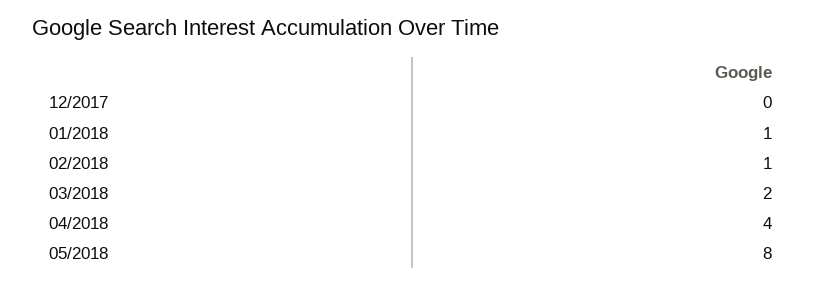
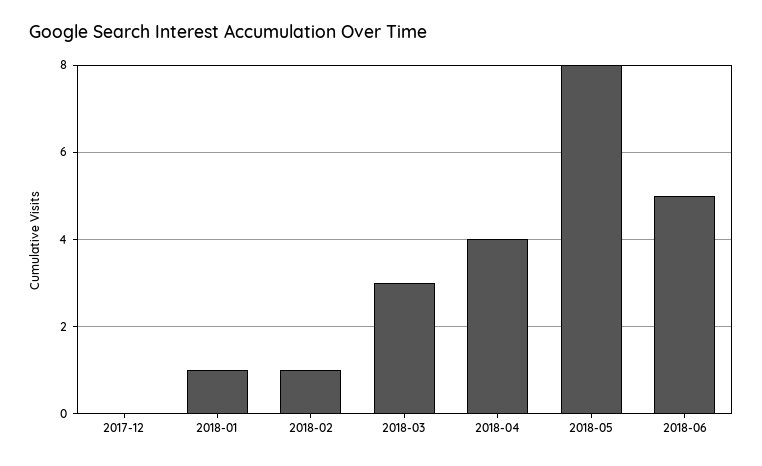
03/2018: 2 -> 3
2018-06: none -> 5

